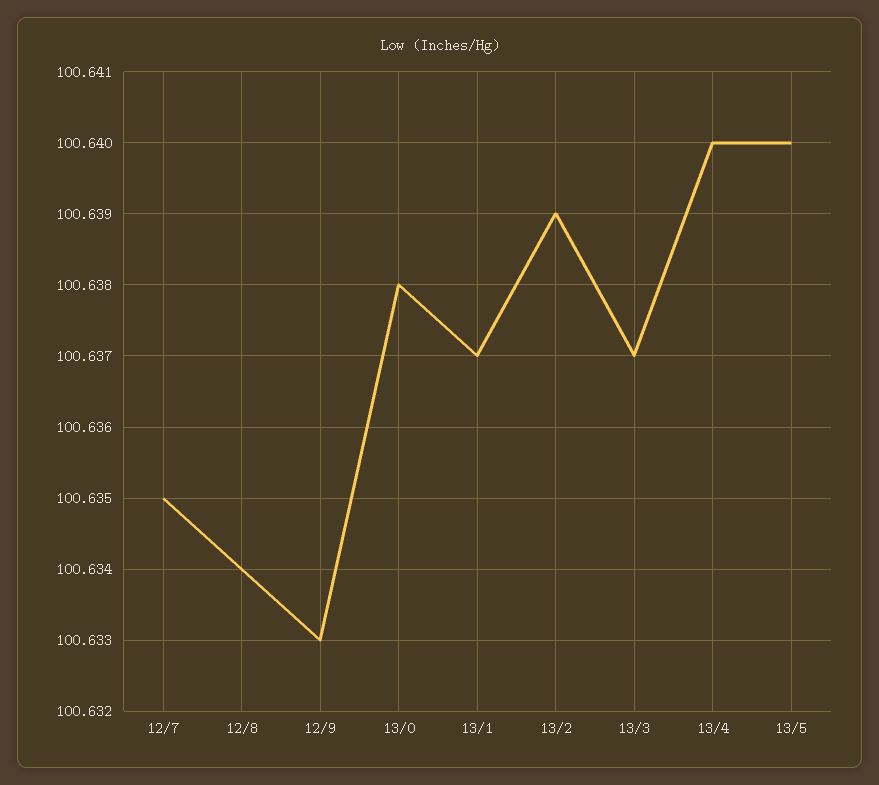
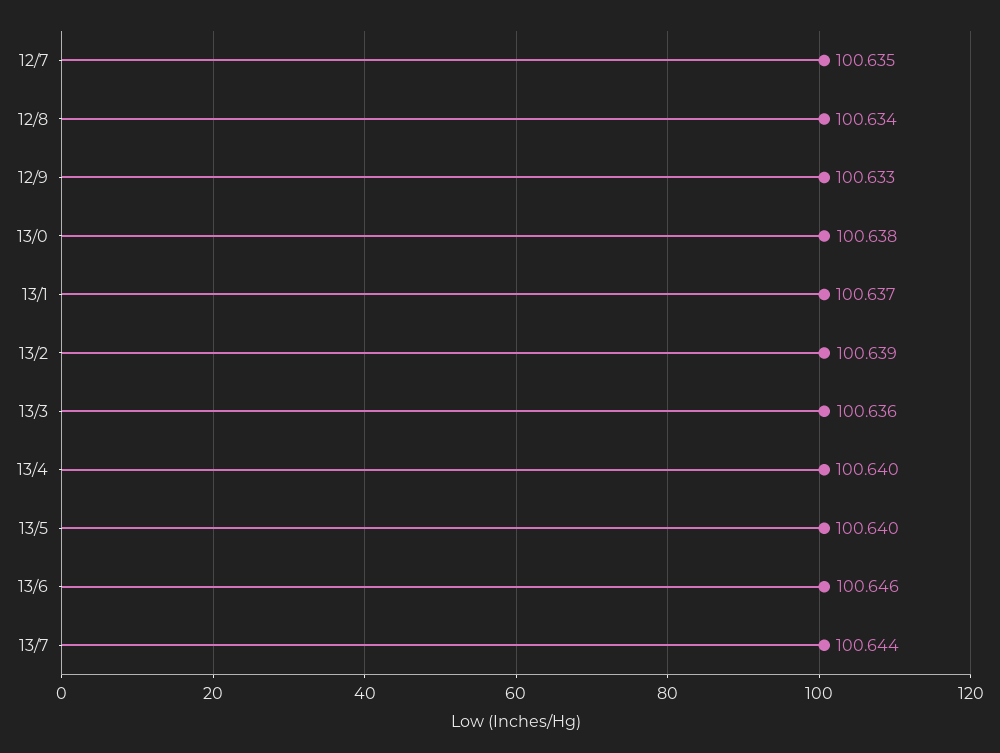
13/3: 100.637 -> 100.636
13/6: none -> 100.646
13/7: none -> 100.644

